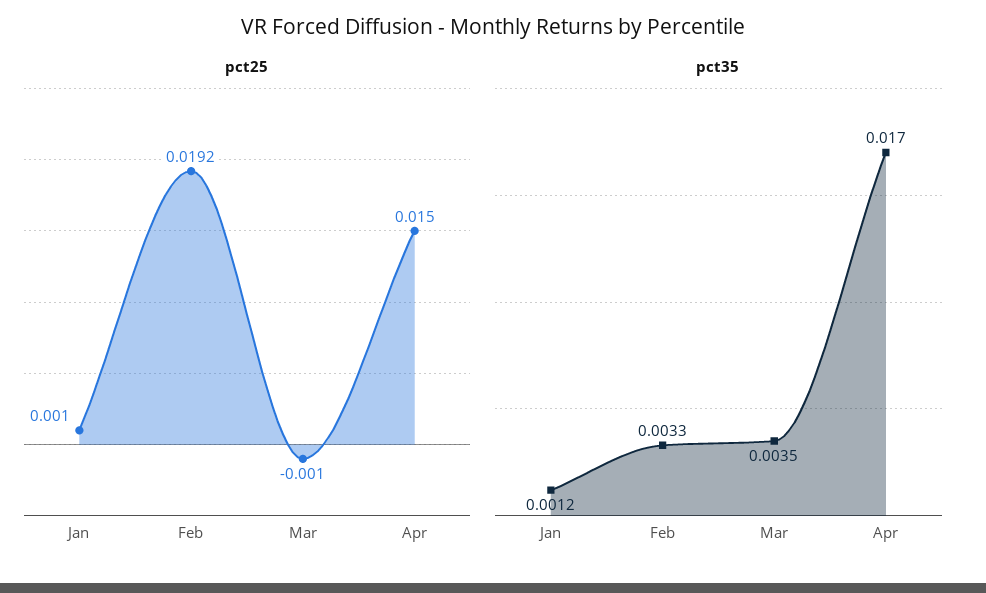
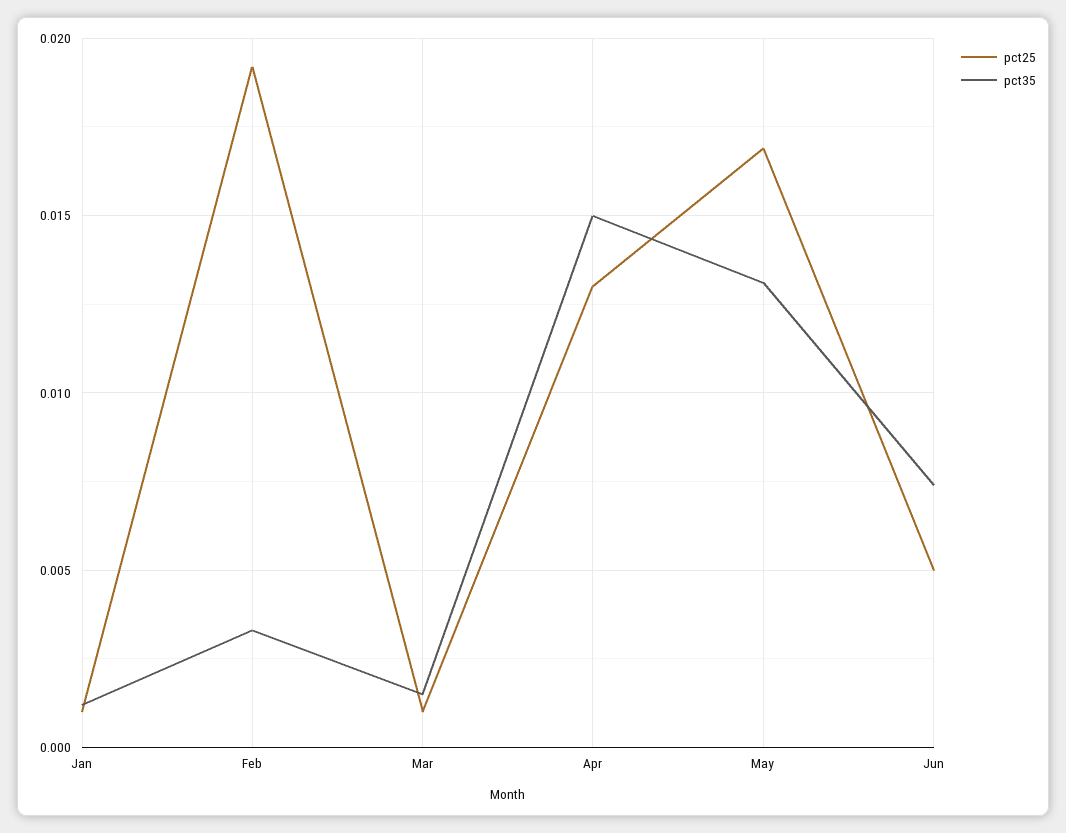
pct25, Mar: -0.001 -> 0.001
pct25, Apr: 0.015 -> 0.013
pct35, Mar: 0.0035 -> 0.0015
pct35, Apr: 0.017 -> 0.015
pct25, May: none -> 0.017
pct35, May: none -> 0.013
pct25, Jun: none -> 0.005
pct35, Jun: none -> 0.0075

